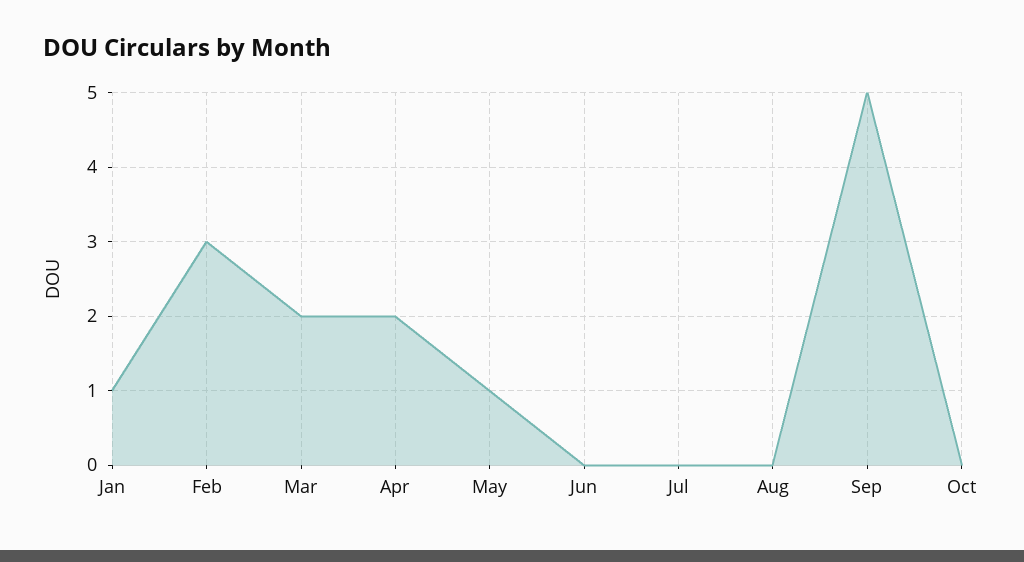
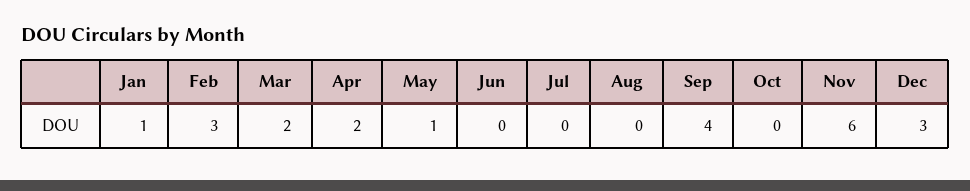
Sep: 5 -> 4
Nov: none -> 6
Dec: none -> 3

